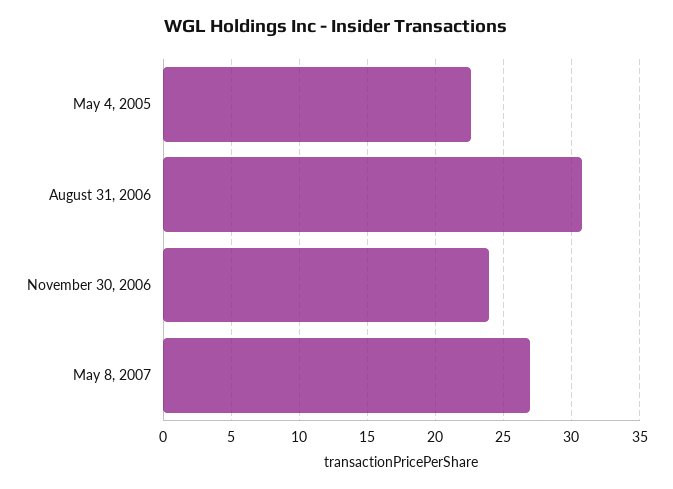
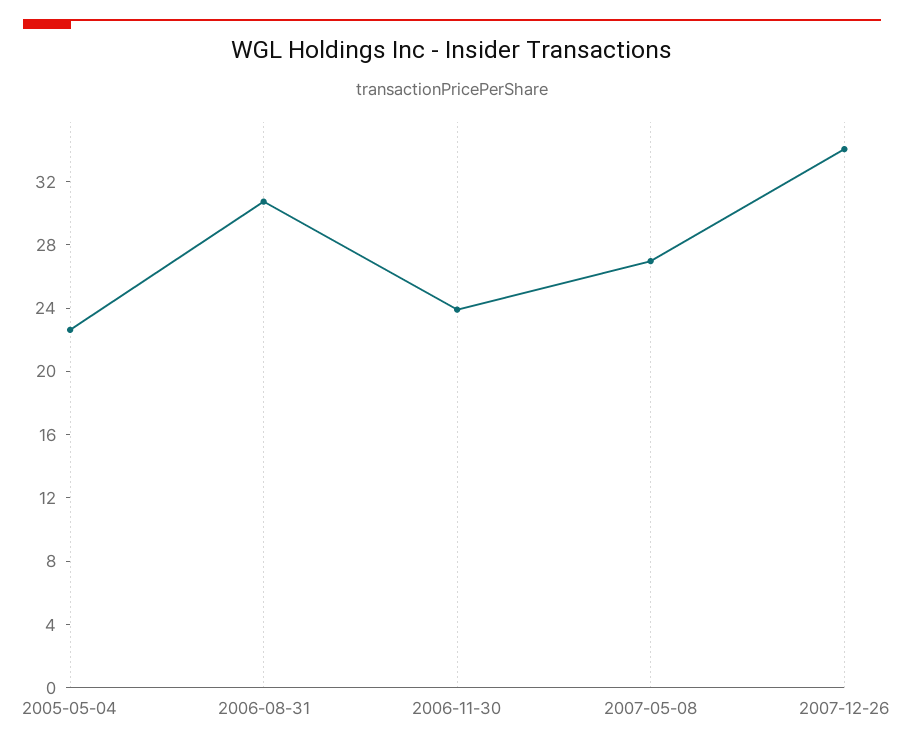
2007-12-26: none -> 34

